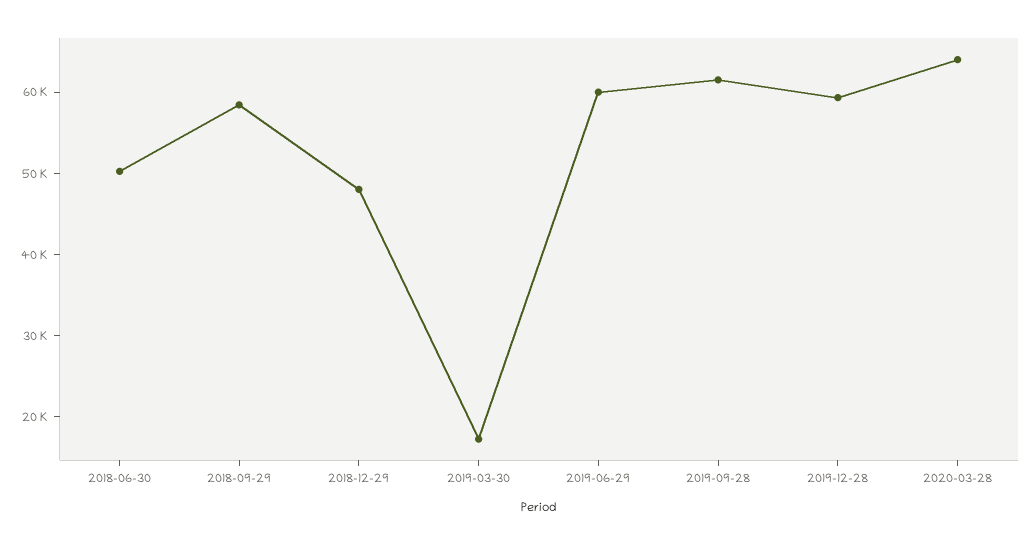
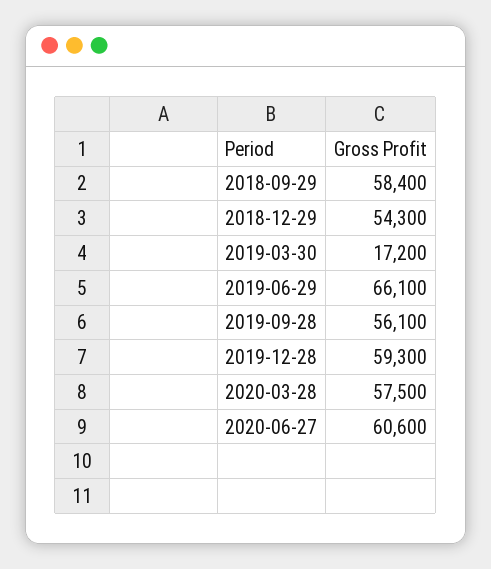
2018-06-30: 50000 -> none
2018-12-29: 48000 -> 54300
2019-06-29: 60000 -> 66100
2019-09-28: 62000 -> 56100
2020-03-28: 64000 -> 57500
2020-06-27: none -> 60600

